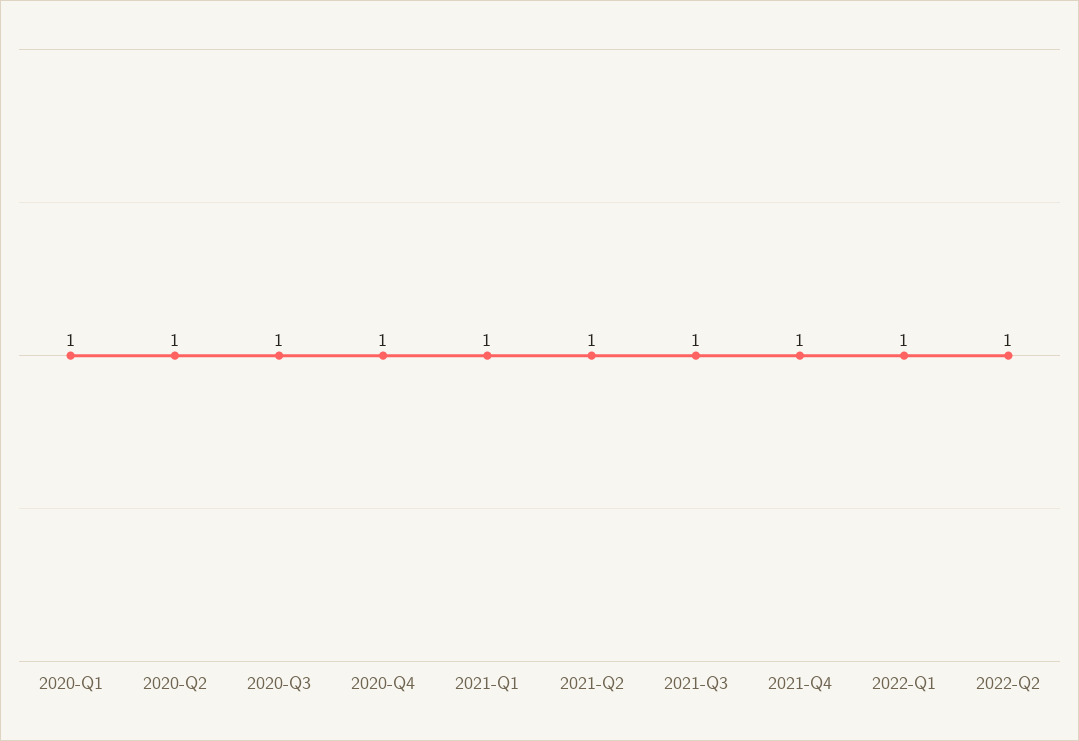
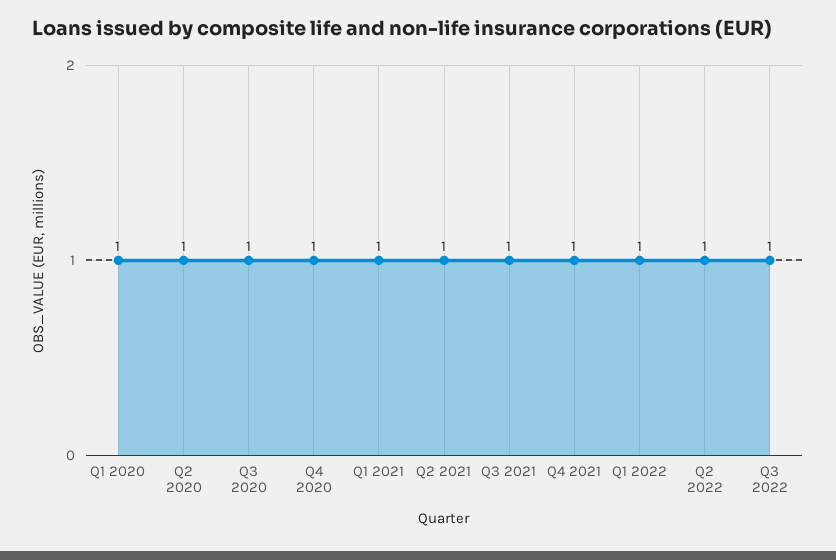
Q3 2022: none -> 1

